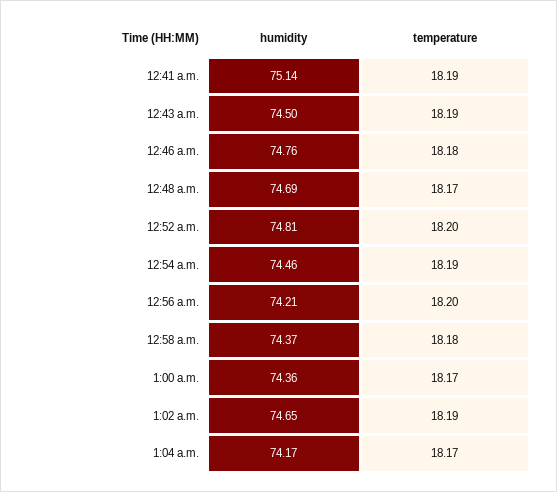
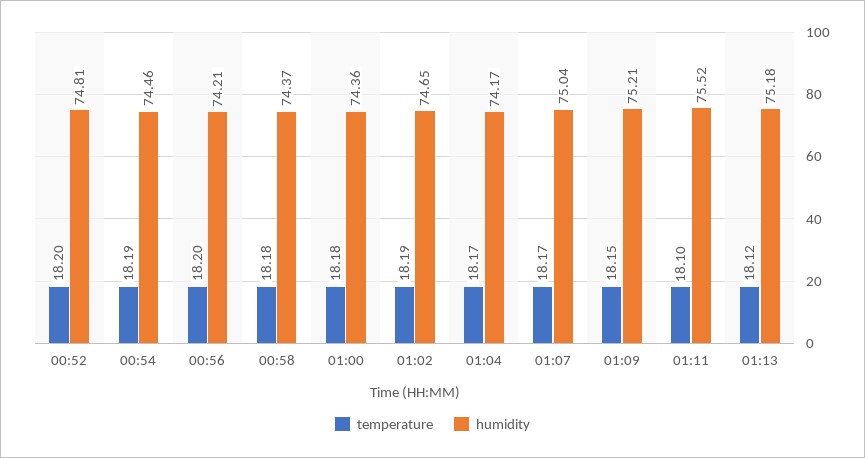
humidity, 12:41 a.m.: 75.14 -> none
temperature, 12:41 a.m.: 18.19 -> none
humidity, 12:43 a.m.: 74.5 -> none
temperature, 12:43 a.m.: 18.19 -> none
humidity, 12:46 a.m.: 74.76 -> none
temperature, 12:46 a.m.: 18.18 -> none
humidity, 12:48 a.m.: 74.69 -> none
temperature, 12:48 a.m.: 18.17 -> none
temperature, 1:00 a.m.: 18.17 -> 18.18
temperature, 01:07: none -> 18.17
humidity, 01:07: none -> 75.04
temperature, 01:09: none -> 18.15
humidity, 01:09: none -> 75.21
temperature, 01:11: none -> 18.1
humidity, 01:11: none -> 75.52
temperature, 01:13: none -> 18.12
humidity, 01:13: none -> 75.18

